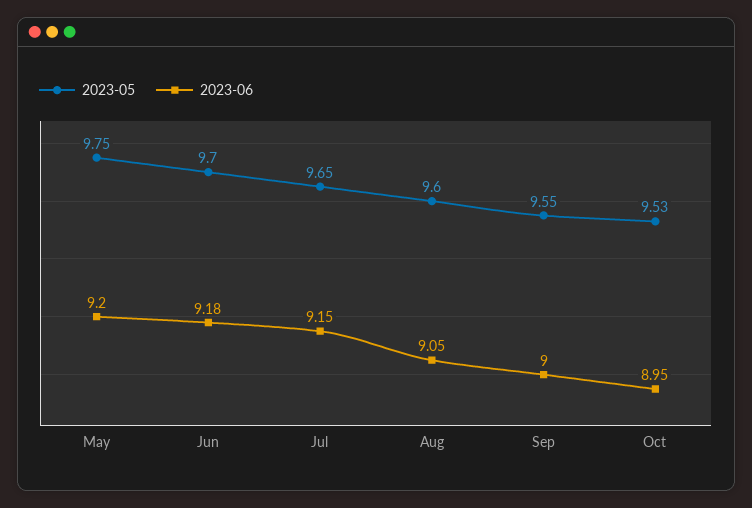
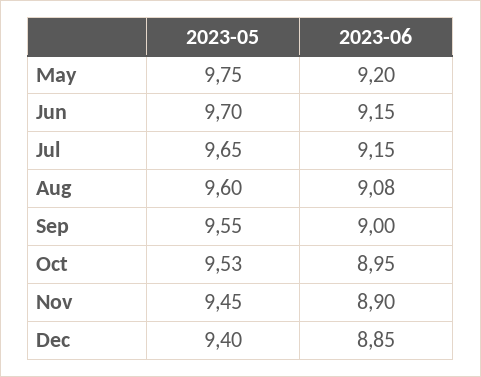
2023-06, Jun: 9.18 -> 9.15
2023-06, Aug: 9.05 -> 9.08
2023-05, Nov: none -> 9.45
2023-06, Nov: none -> 8.9
2023-05, Dec: none -> 9.4
2023-06, Dec: none -> 8.85

